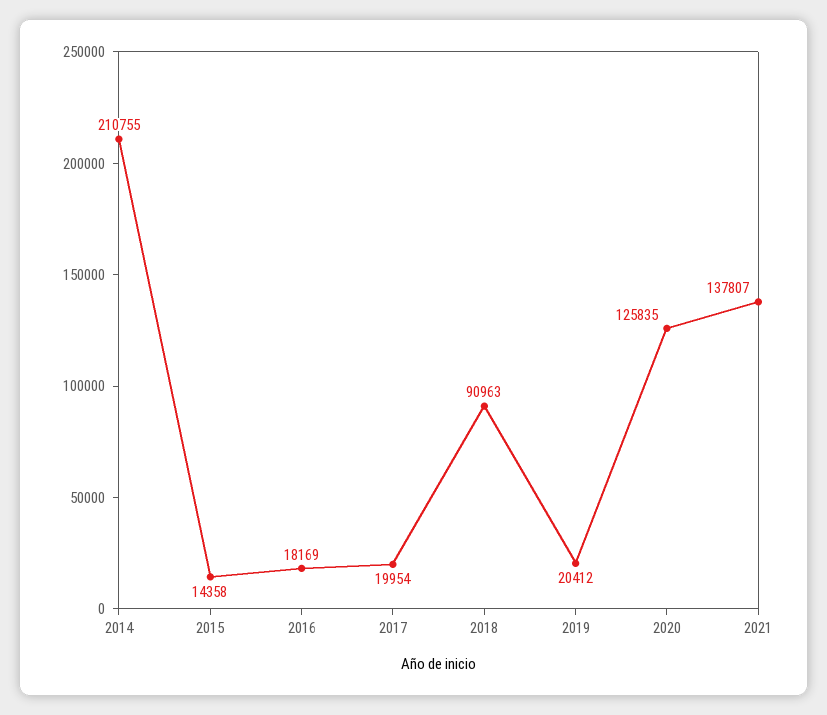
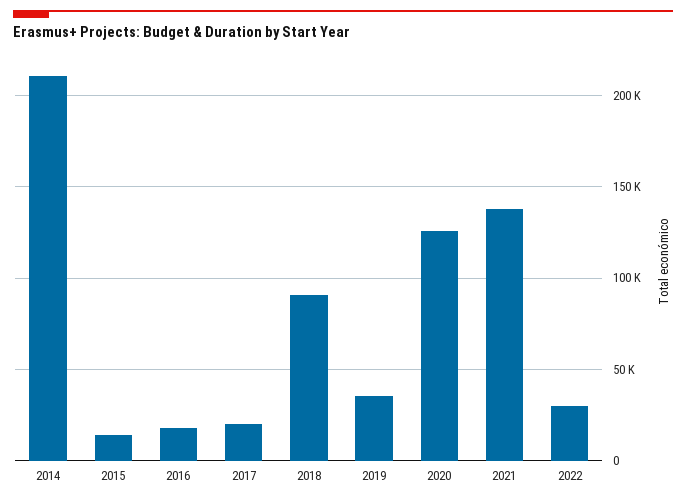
2019: 20412 -> 35000
2022: none -> 30000

